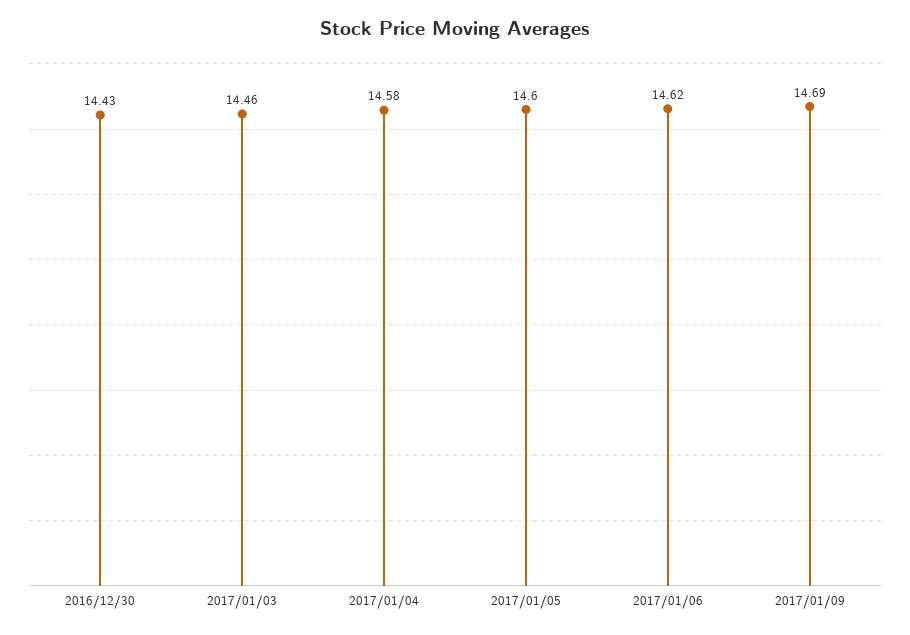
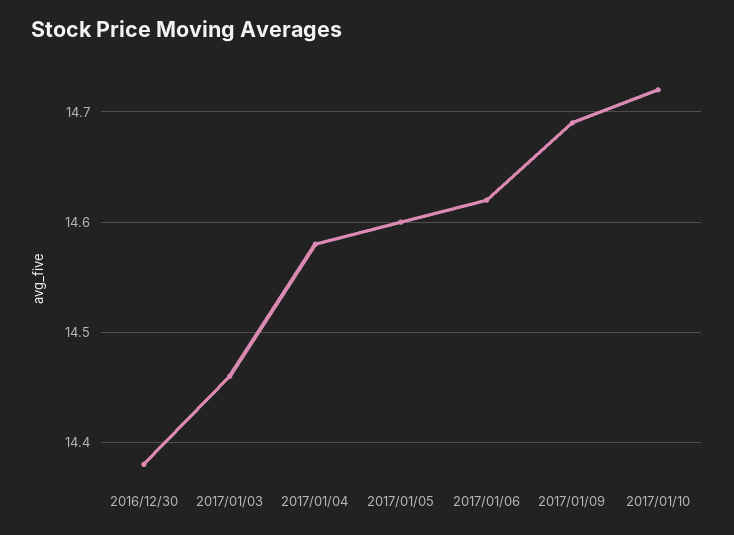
2016/12/30: 14.43 -> 14.38
2017/01/10: none -> 14.72

